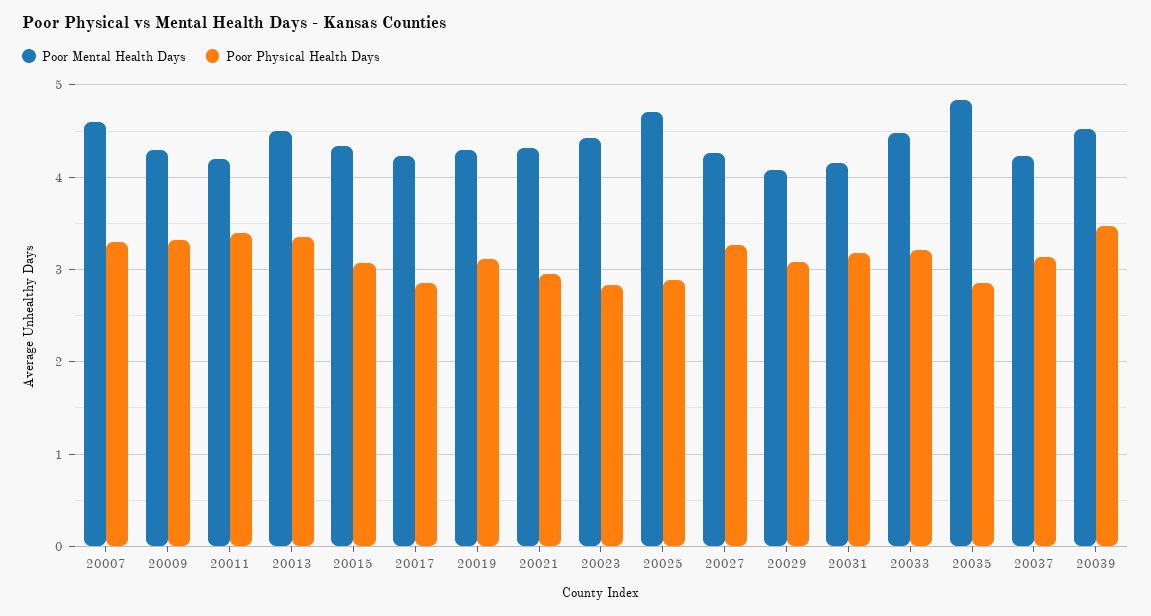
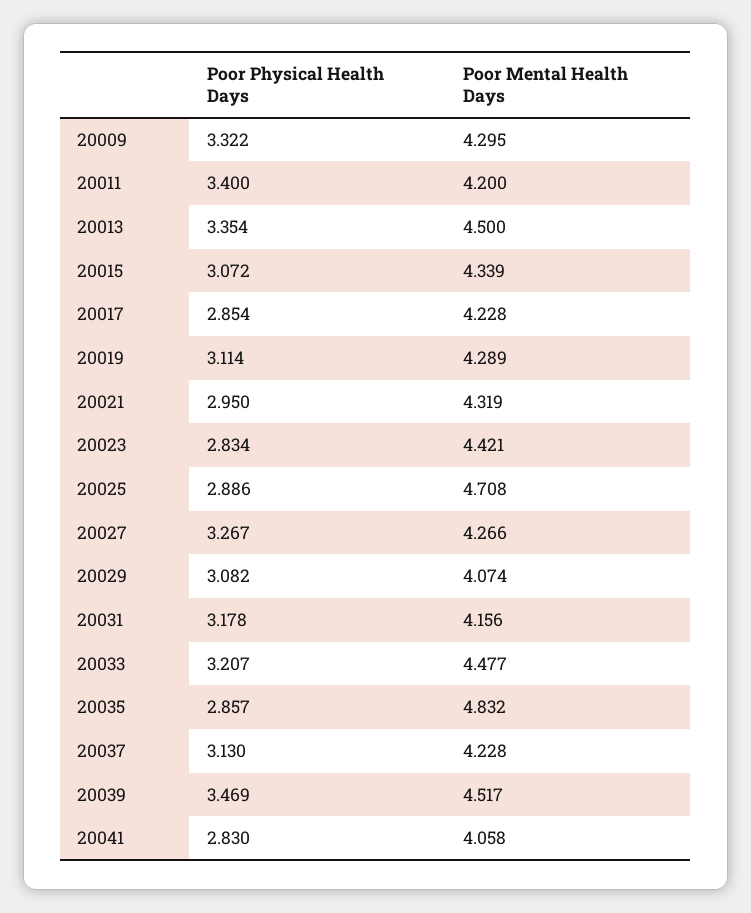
Poor Mental Health Days, 20007: 4.6 -> none
Poor Physical Health Days, 20007: 3.3 -> none
Poor Physical Health Days, 20041: none -> 2.83
Poor Mental Health Days, 20041: none -> 4.058

